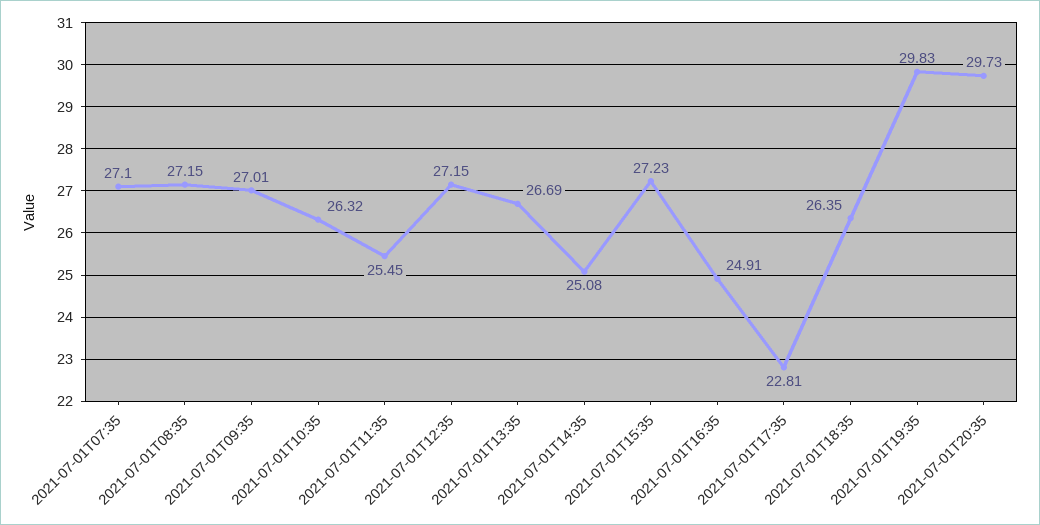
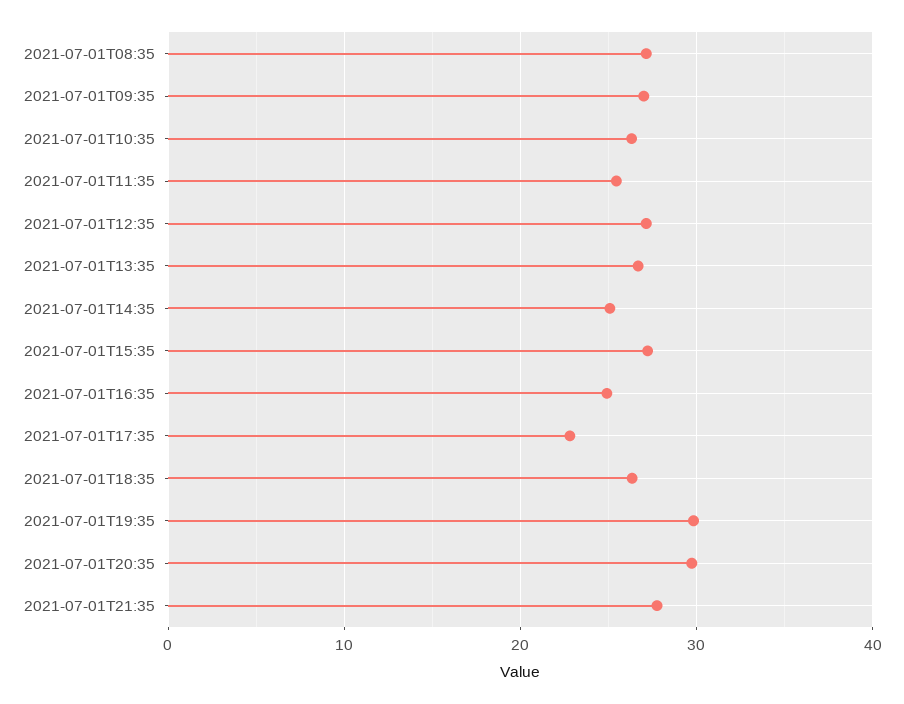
2021-07-01T07:35: 27.1 -> none
2021-07-01T21:35: none -> 28

